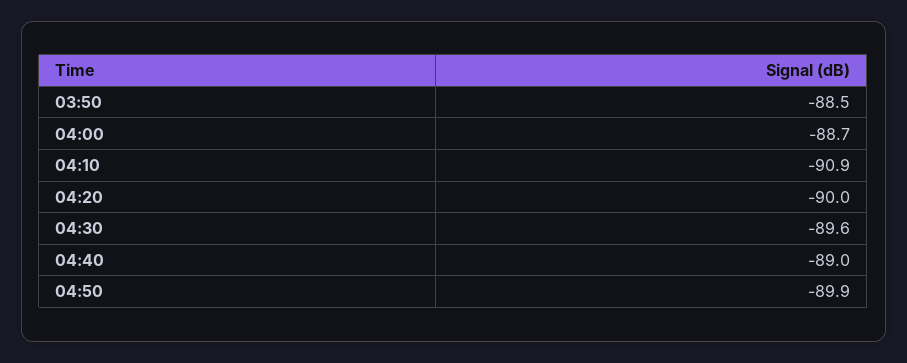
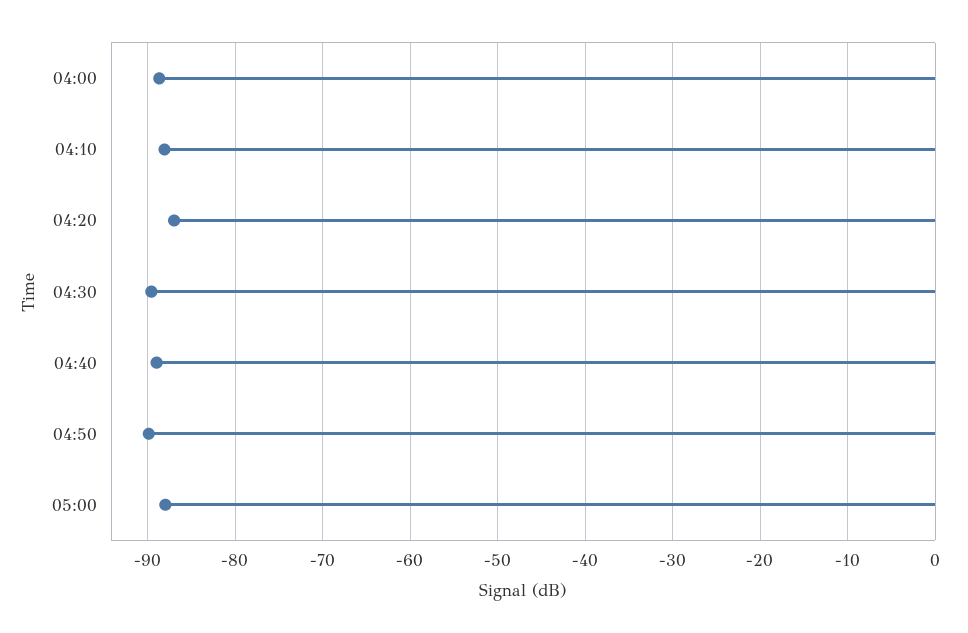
03:50: -88.5 -> none
04:10: -90.9 -> -88
04:20: -90 -> -87
05:00: none -> -88

